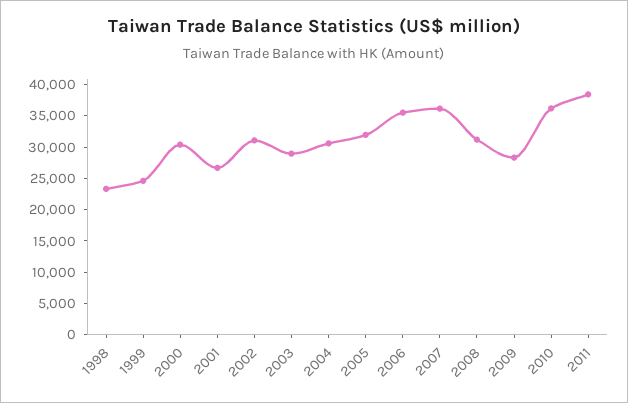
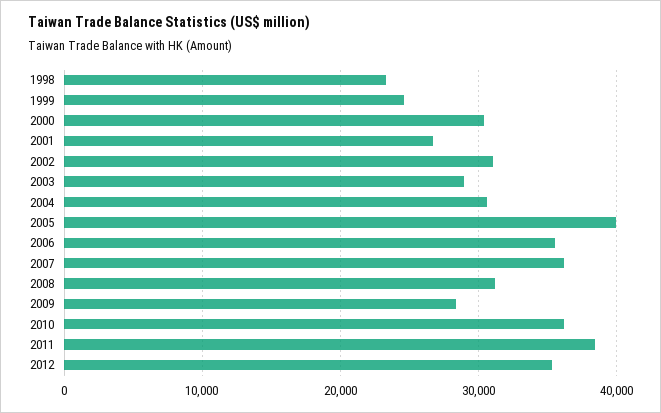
2005: 32500 -> 40000
2012: none -> 35000

